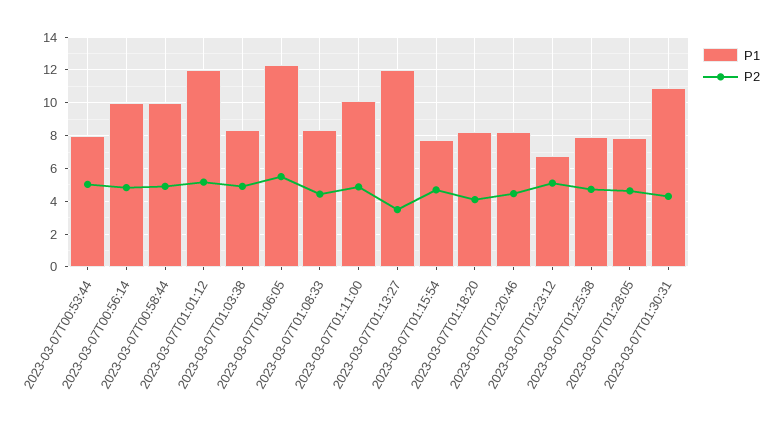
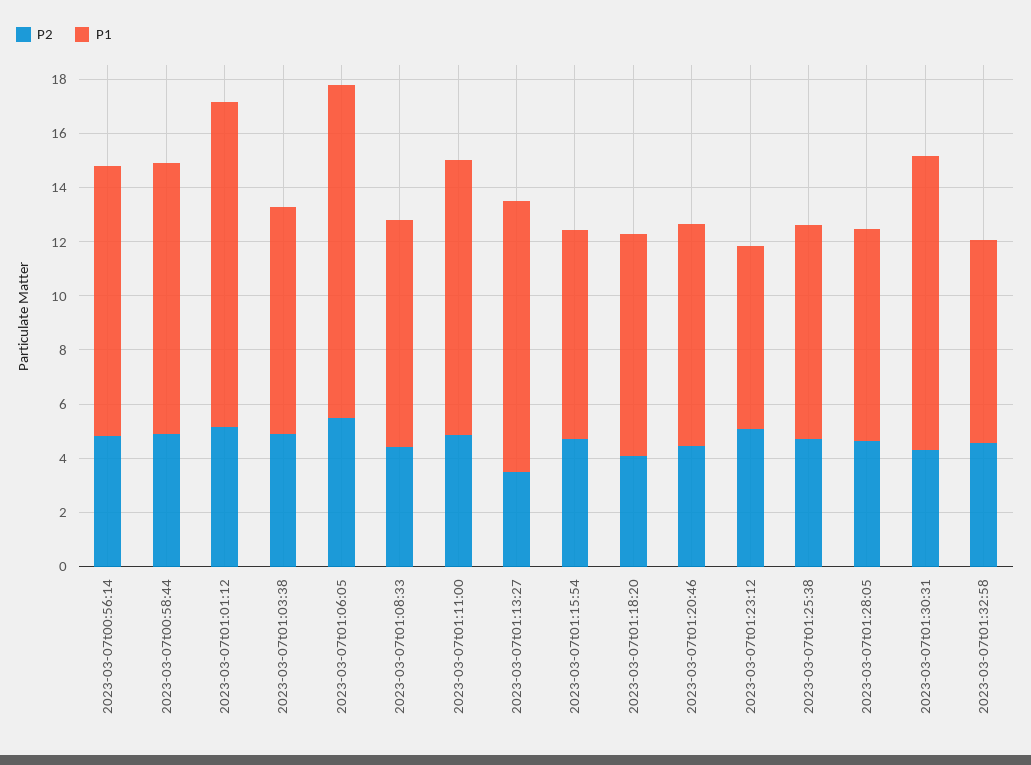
P1, 2023-03-07T00:53:44: 8 -> none
P2, 2023-03-07T00:53:44: 5 -> none
P1, 2023-03-07T01:13:27: 12 -> 10
P2, 2023-03-07t01:32:58: none -> 4.5
P1, 2023-03-07t01:32:58: none -> 7.5

